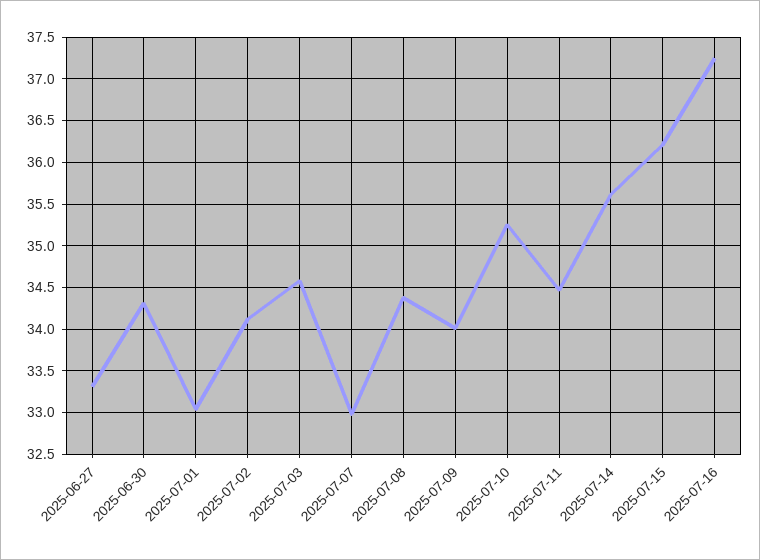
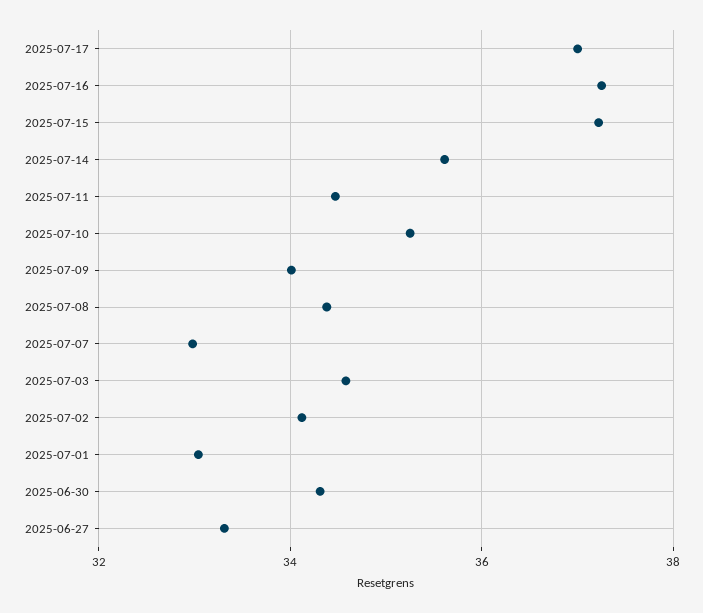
2025-07-15: 36.2 -> 37.2
2025-07-17: none -> 37

